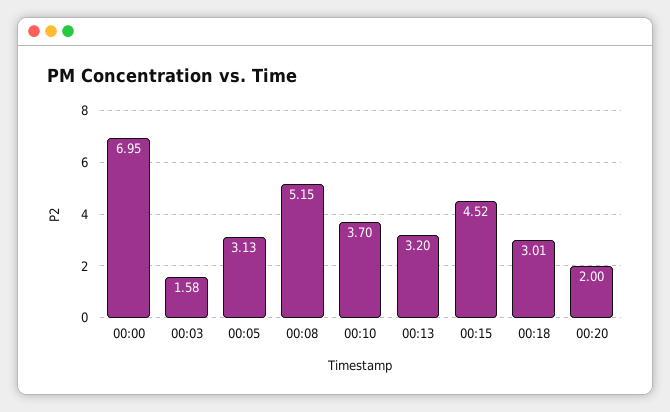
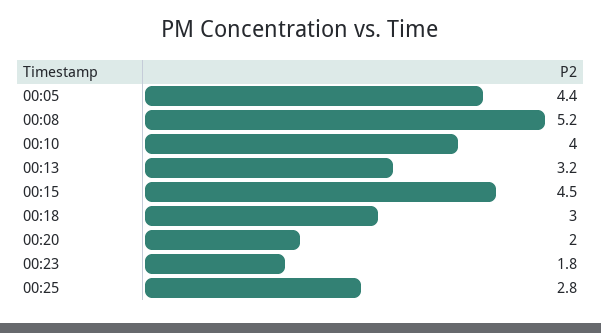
00:00: 6.95 -> none
00:03: 1.58 -> none
00:05: 3.13 -> 4.4
00:10: 3.7 -> 4
00:23: none -> 1.8
00:25: none -> 2.8

